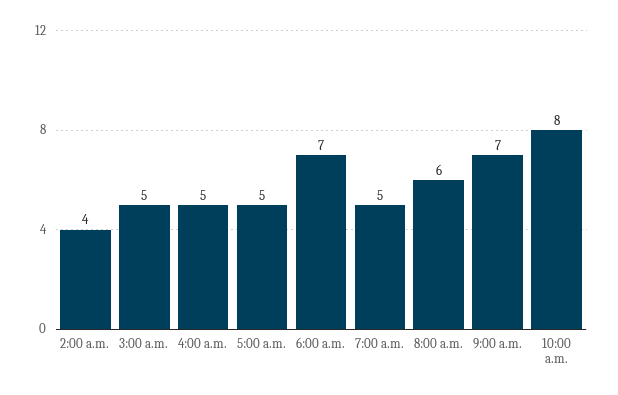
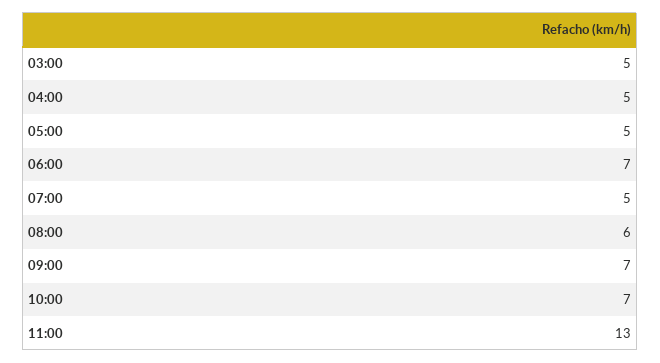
2:00 a.m.: 4 -> none
10:00 a.m.: 8 -> 7
11:00: none -> 13

